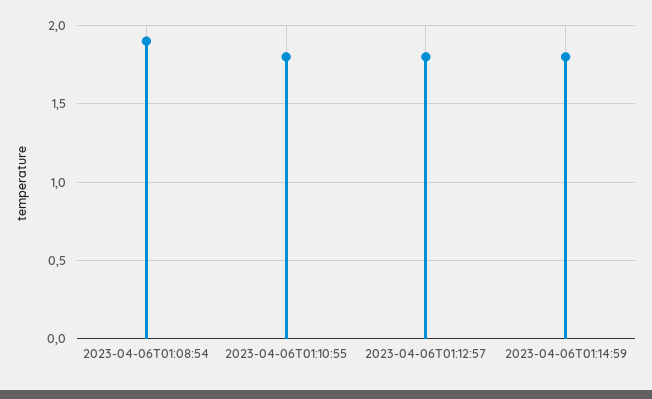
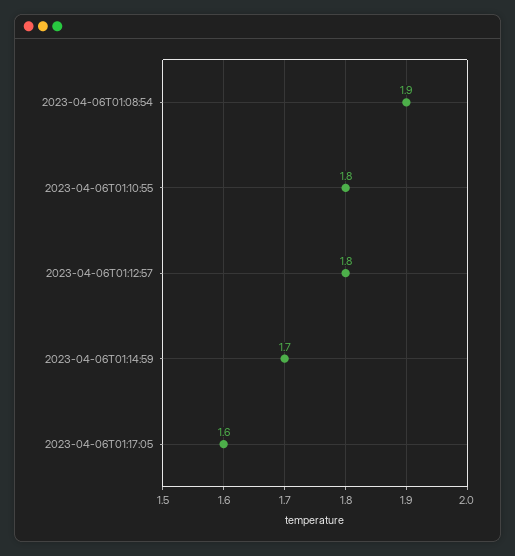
2023-04-06T01:14:59: 1.8 -> 1.7
2023-04-06T01:17:05: none -> 1.6

